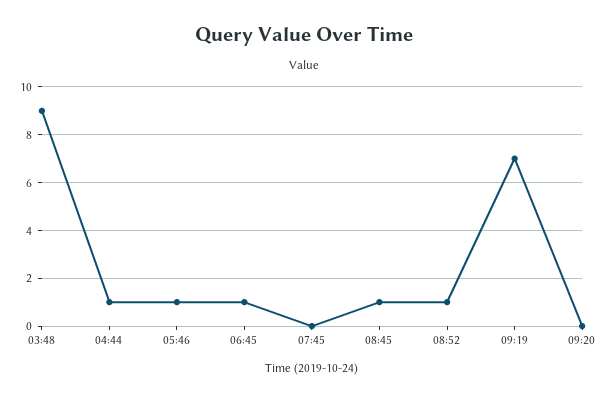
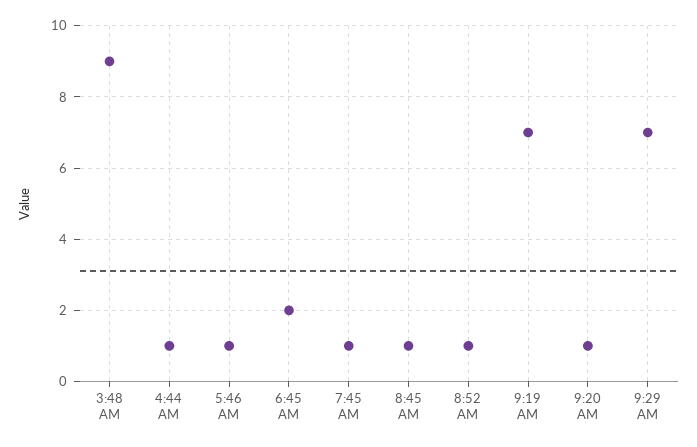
06:45: 1 -> 2
07:45: 0 -> 1
09:20: 0 -> 1
9:29 AM: none -> 7

